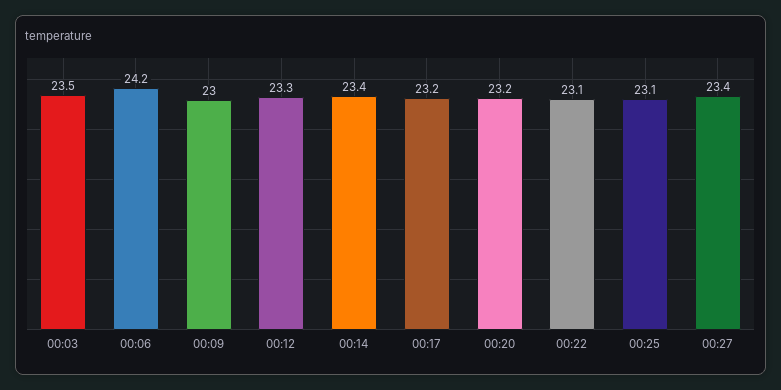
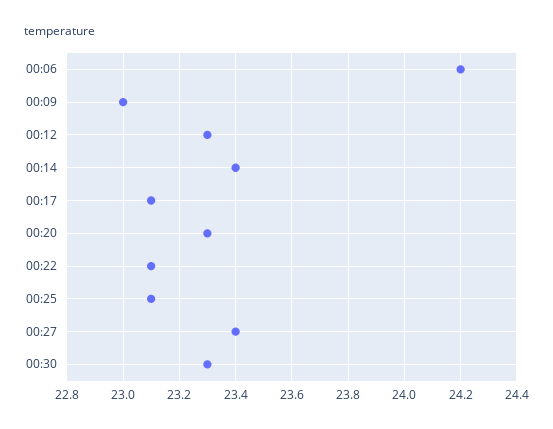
00:03: 23.5 -> none
00:17: 23.2 -> 23.1
00:20: 23.2 -> 23.3
00:30: none -> 23.3

